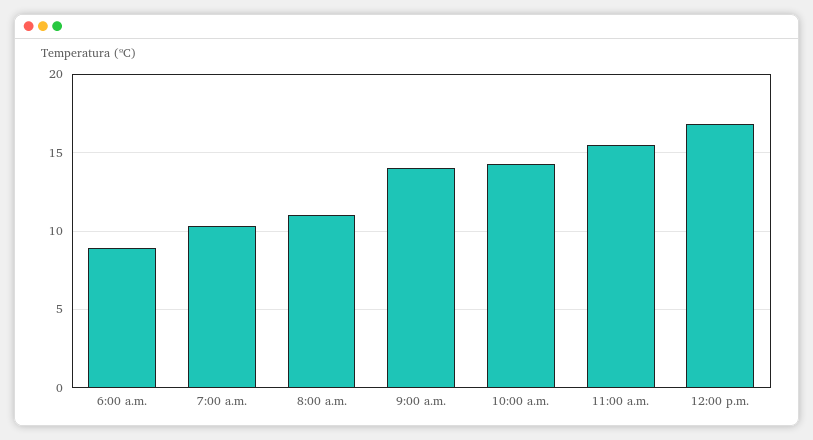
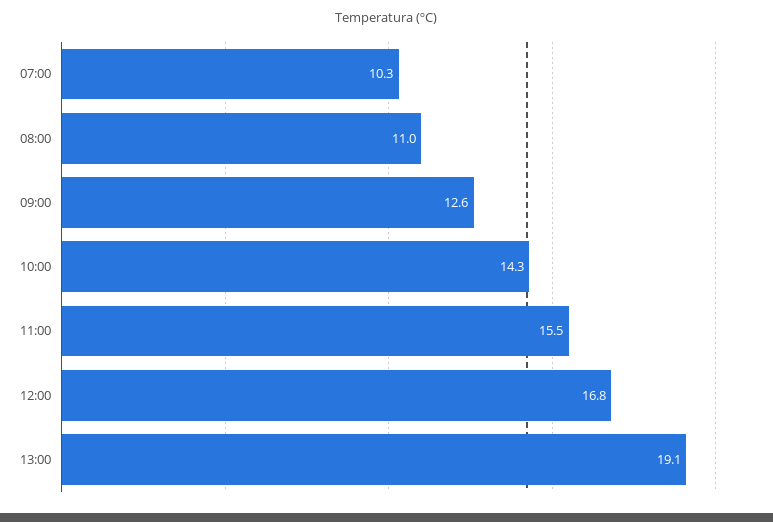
6:00 a.m.: 9 -> none
9:00 a.m.: 14 -> 12.6
13:00: none -> 19.1

